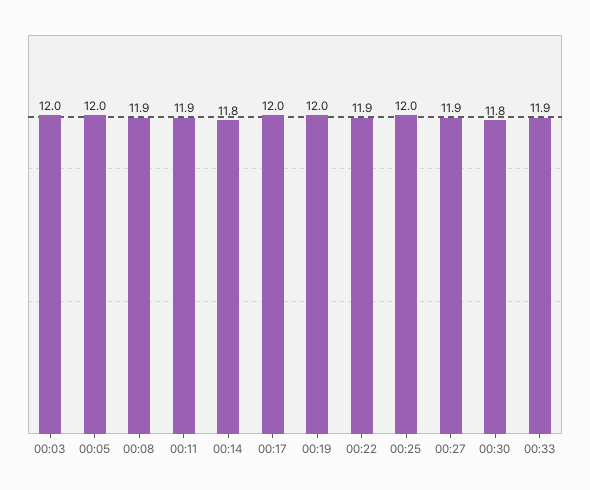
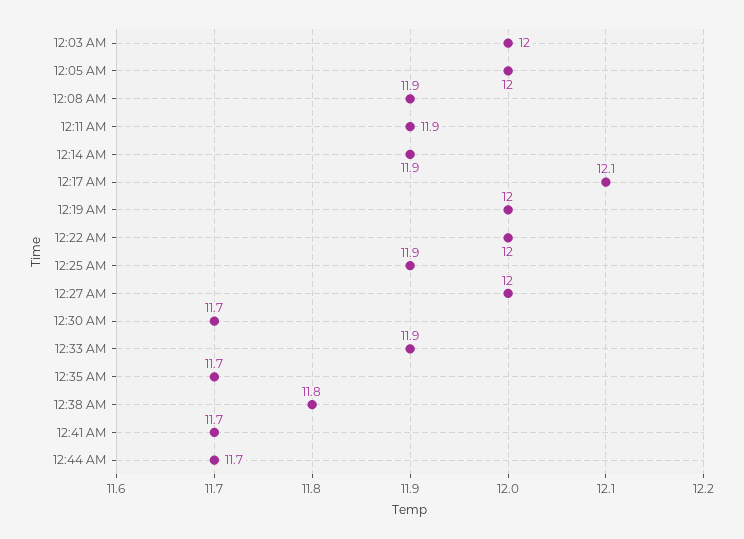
00:14: 11.8 -> 11.9
00:17: 12 -> 12.1
00:22: 11.9 -> 12
00:25: 12 -> 11.9
00:27: 11.9 -> 12
00:30: 11.8 -> 11.7
12:35 AM: none -> 11.7
12:38 AM: none -> 11.8
12:41 AM: none -> 11.7
12:44 AM: none -> 11.7

